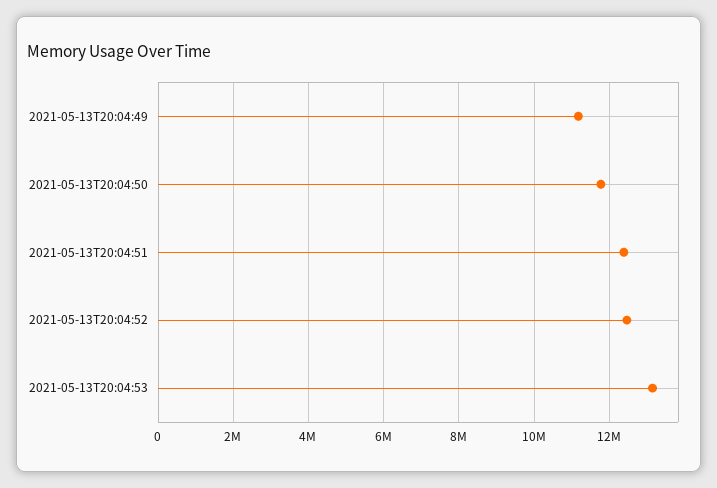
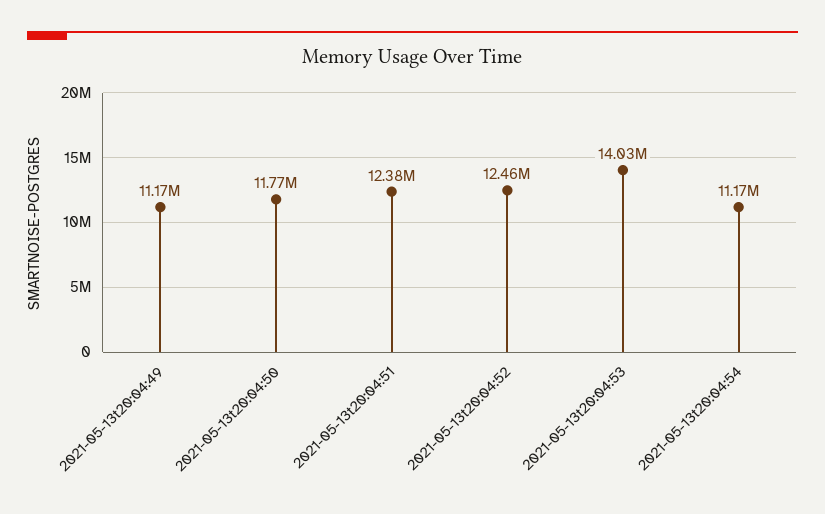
2021-05-13T20:04:53: 13200000 -> 14030000
2021-05-13t20:04:54: none -> 11170000

